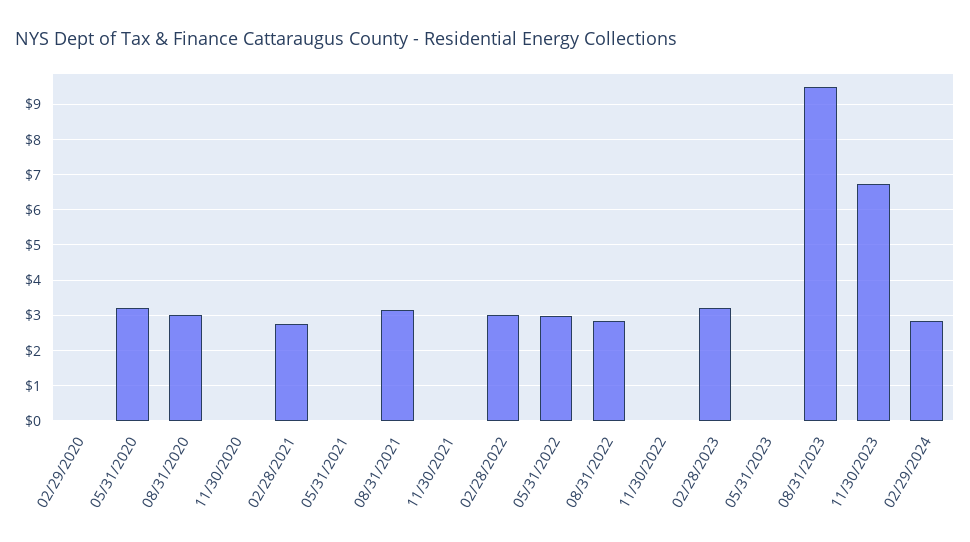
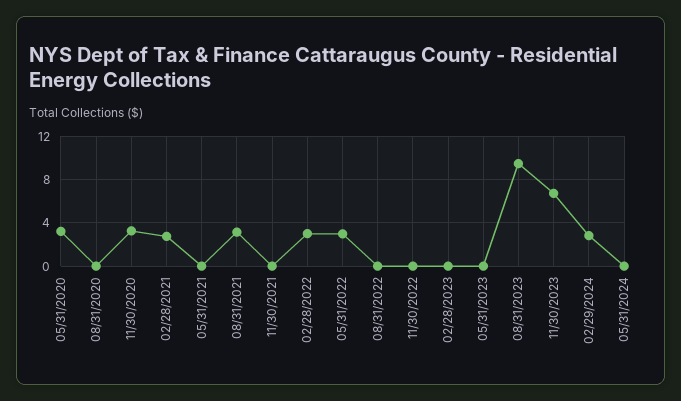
02/29/2020: 0 -> none
08/31/2020: 3 -> 0
11/30/2020: 0 -> 3
08/31/2022: 2.8 -> 0
02/28/2023: 3.2 -> 0
05/31/2024: none -> 0

